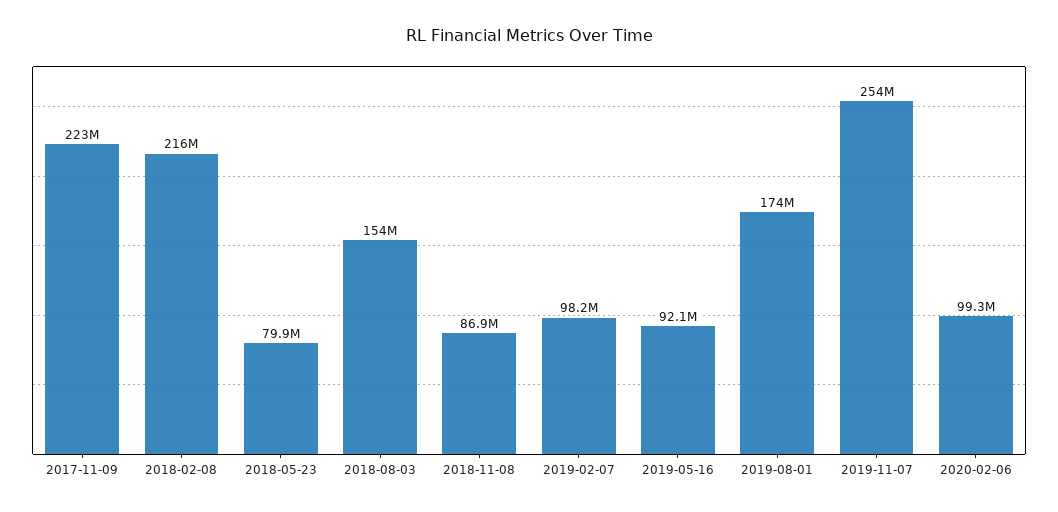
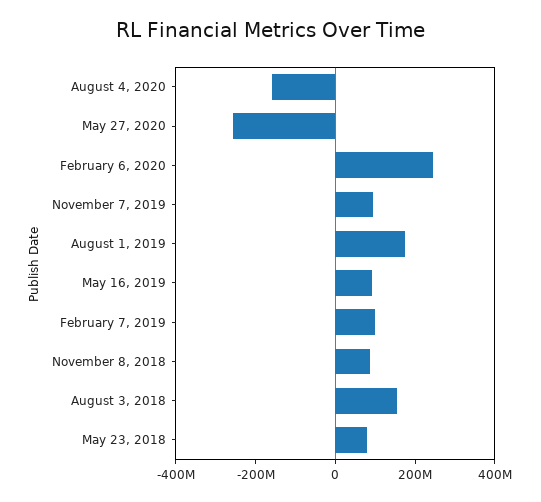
2017-11-09: 223000000 -> none
2018-02-08: 216000000 -> none
2019-11-07: 254000000 -> 100000000
2020-02-06: 99300000 -> 250000000
August 4, 2020: none -> -150000000
May 27, 2020: none -> -250000000

